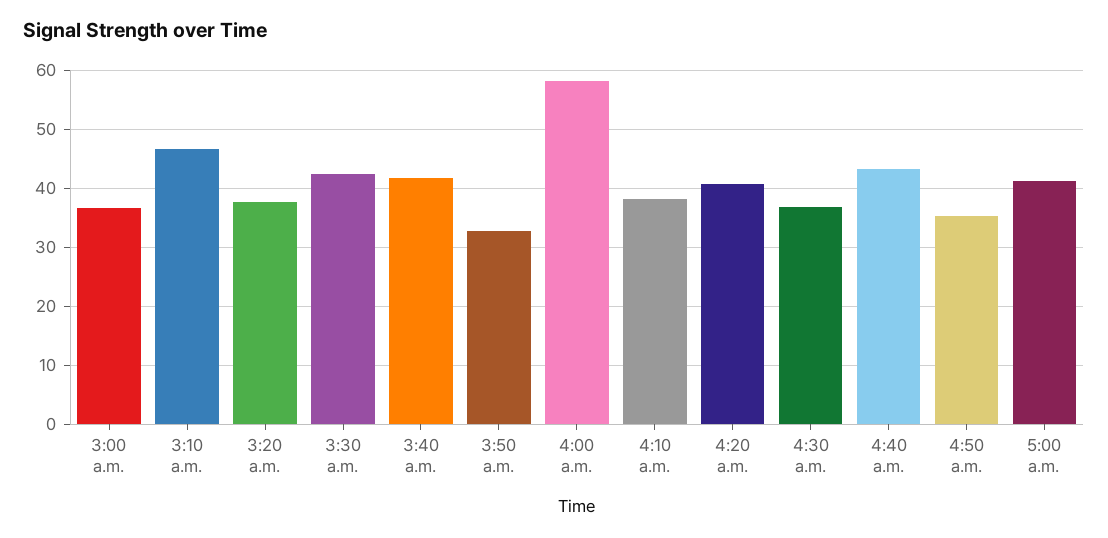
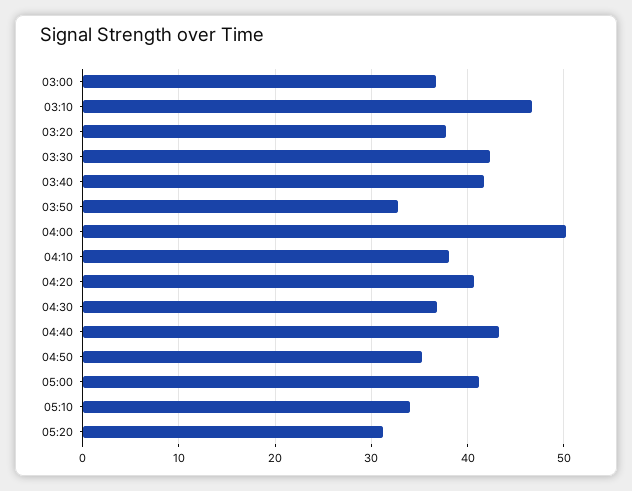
4:00 a.m.: 58 -> 50
05:10: none -> 34
05:20: none -> 31

